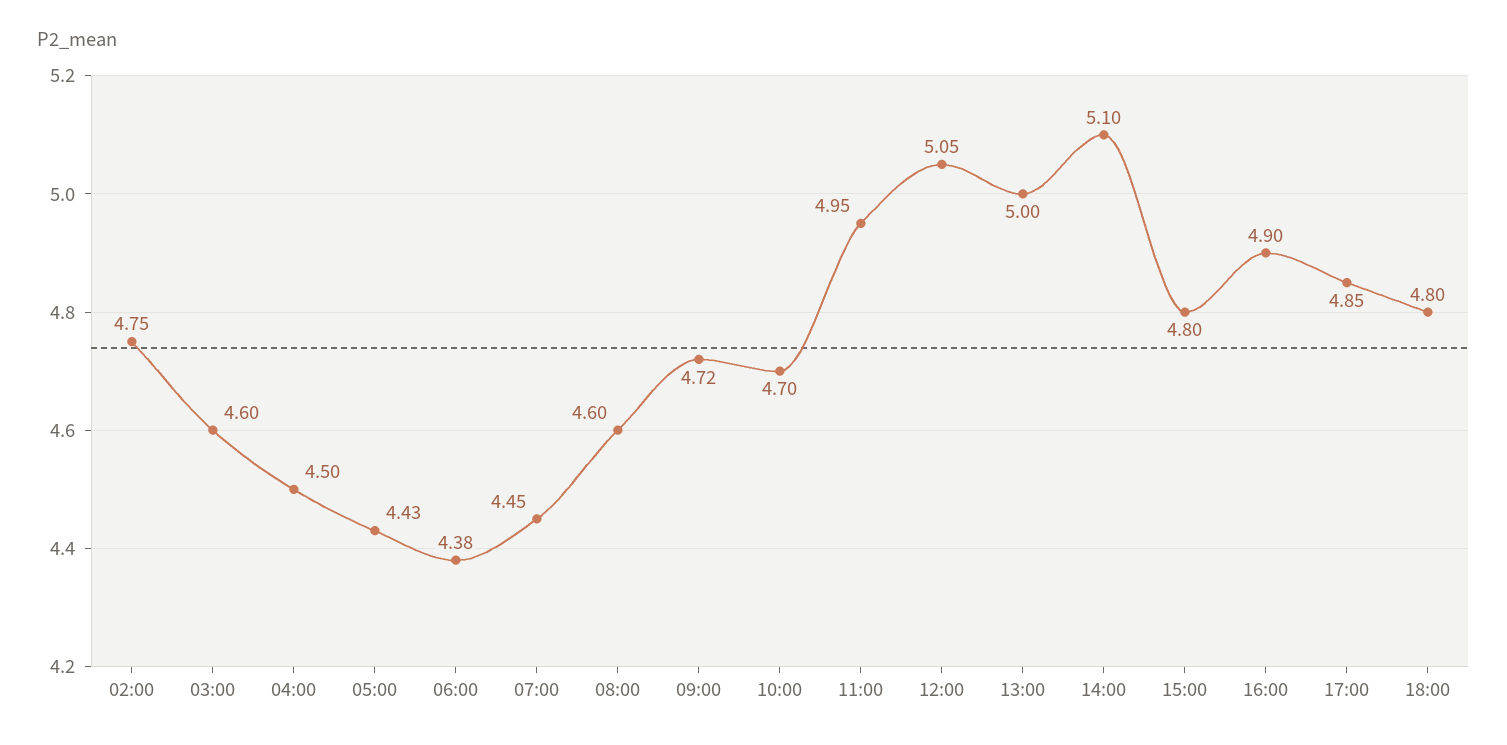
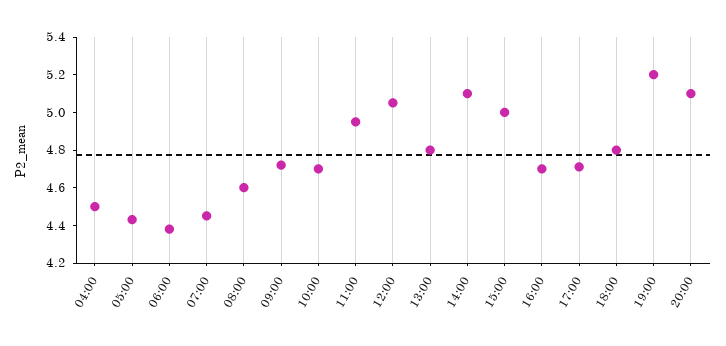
02:00: 4.75 -> none
03:00: 4.6 -> none
13:00: 5 -> 4.8
15:00: 4.8 -> 5
16:00: 4.9 -> 4.7
17:00: 4.85 -> 4.7
19:00: none -> 5.2
20:00: none -> 5.1

